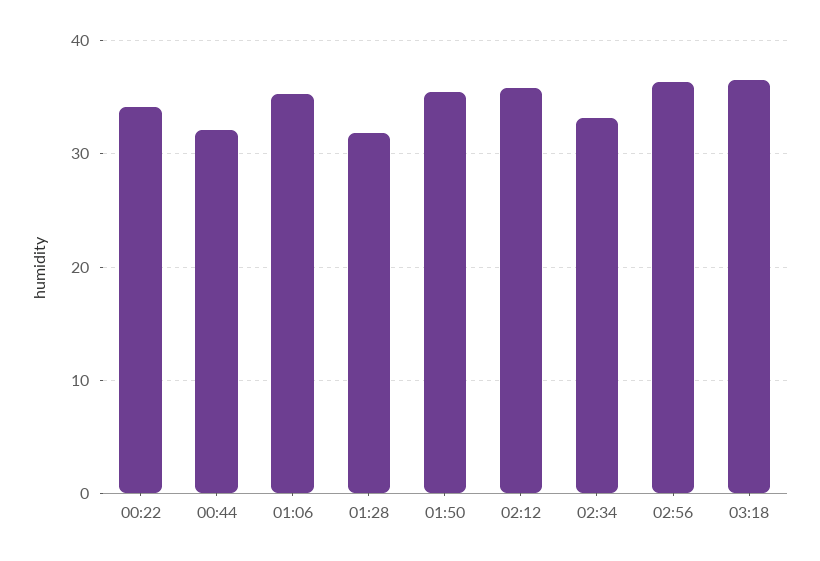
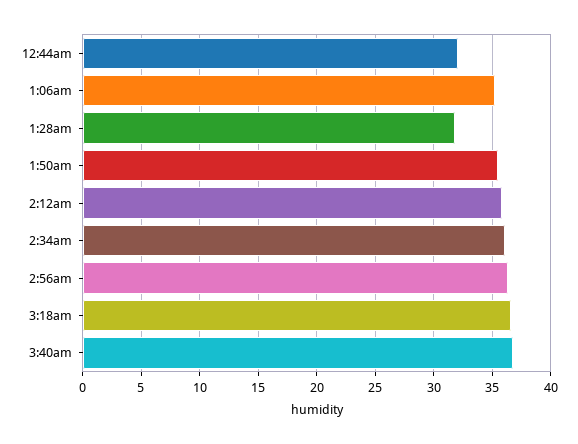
00:22: 34 -> none
02:34: 33 -> 36
3:40am: none -> 37

